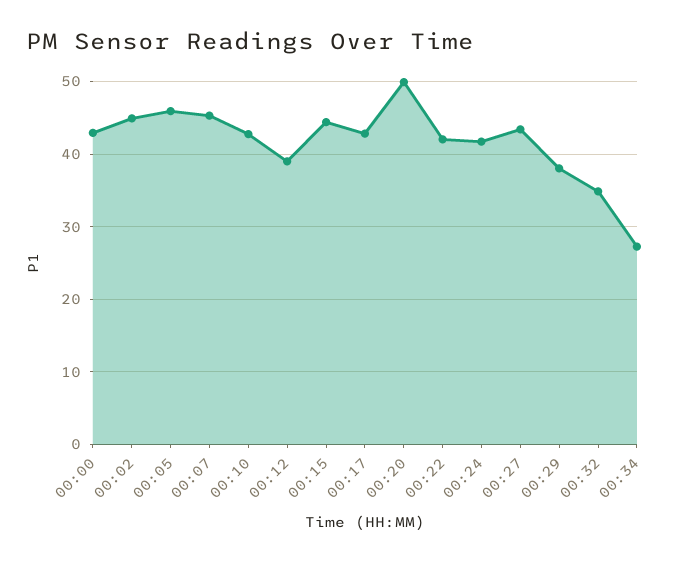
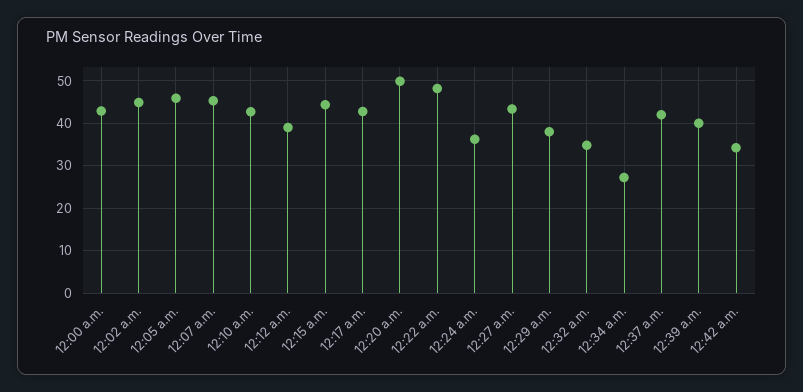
00:22: 42 -> 48
00:24: 42 -> 36
12:37 a.m.: none -> 42
12:39 a.m.: none -> 40
12:42 a.m.: none -> 34

